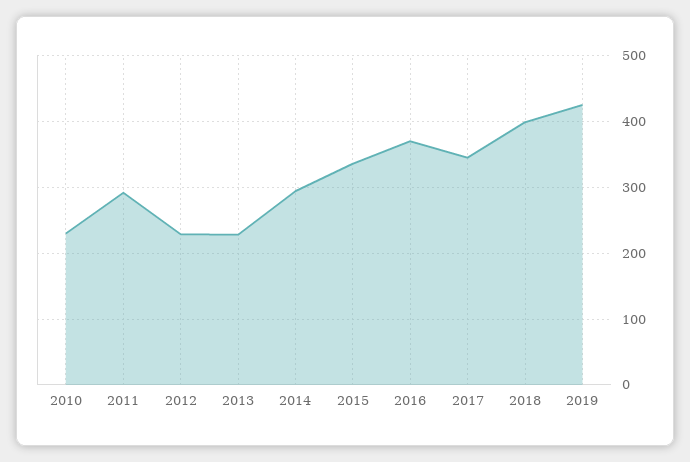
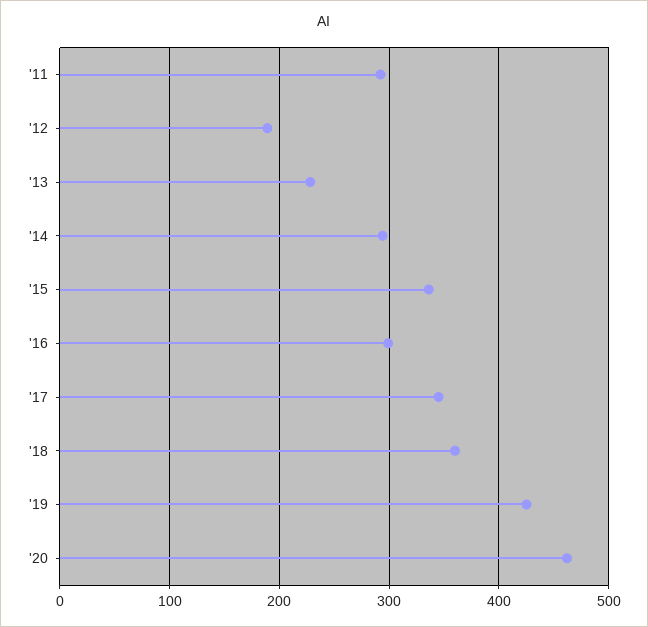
2010: 230 -> none
2012: 230 -> 190
2016: 370 -> 300
2018: 400 -> 360
'20: none -> 460

